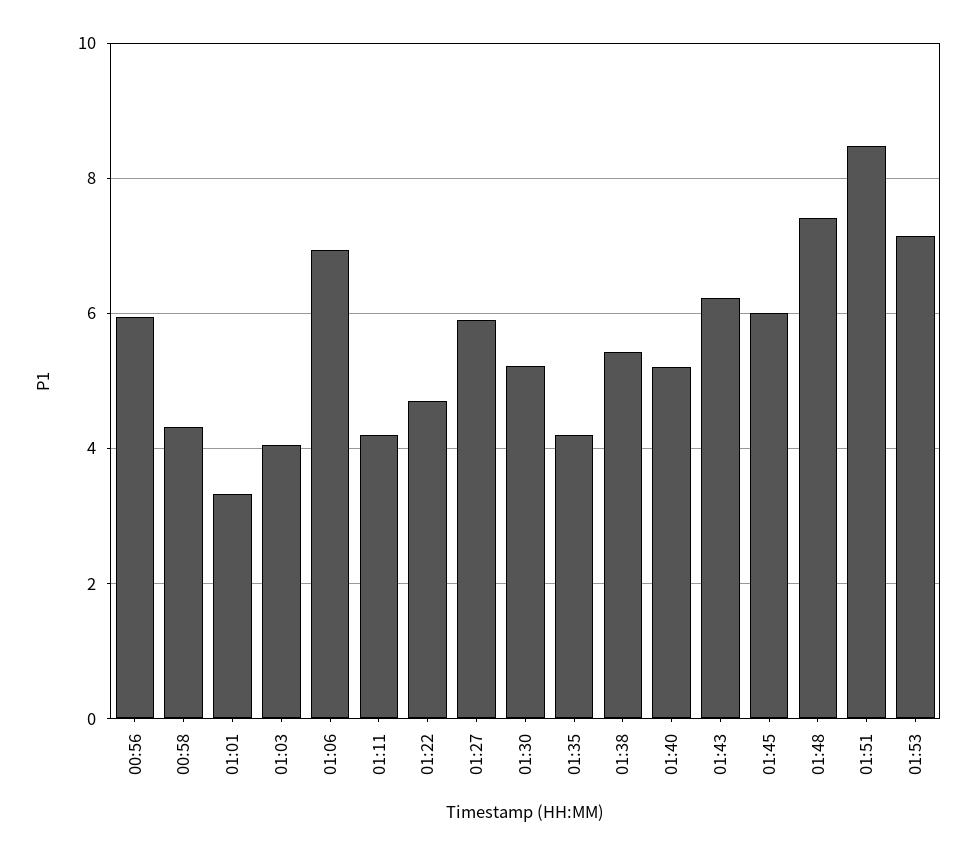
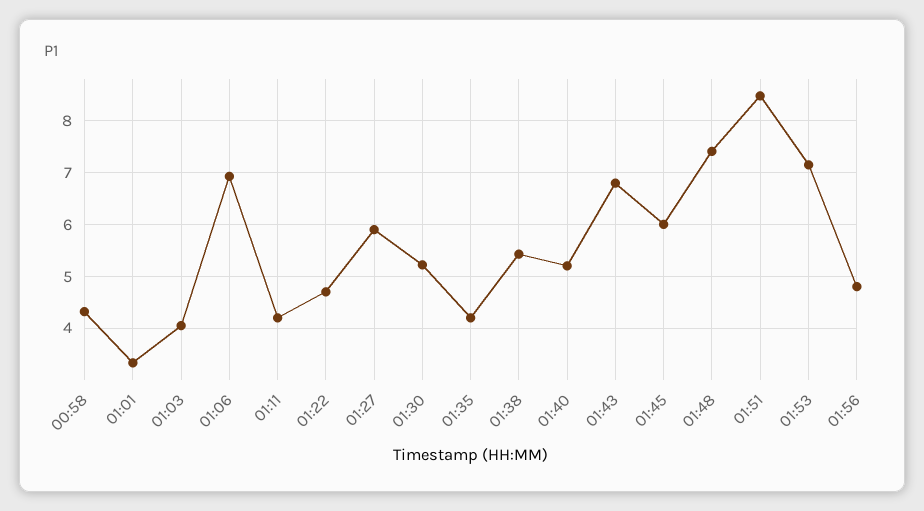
00:56: 6 -> none
01:43: 6.2 -> 6.8
01:56: none -> 4.8

